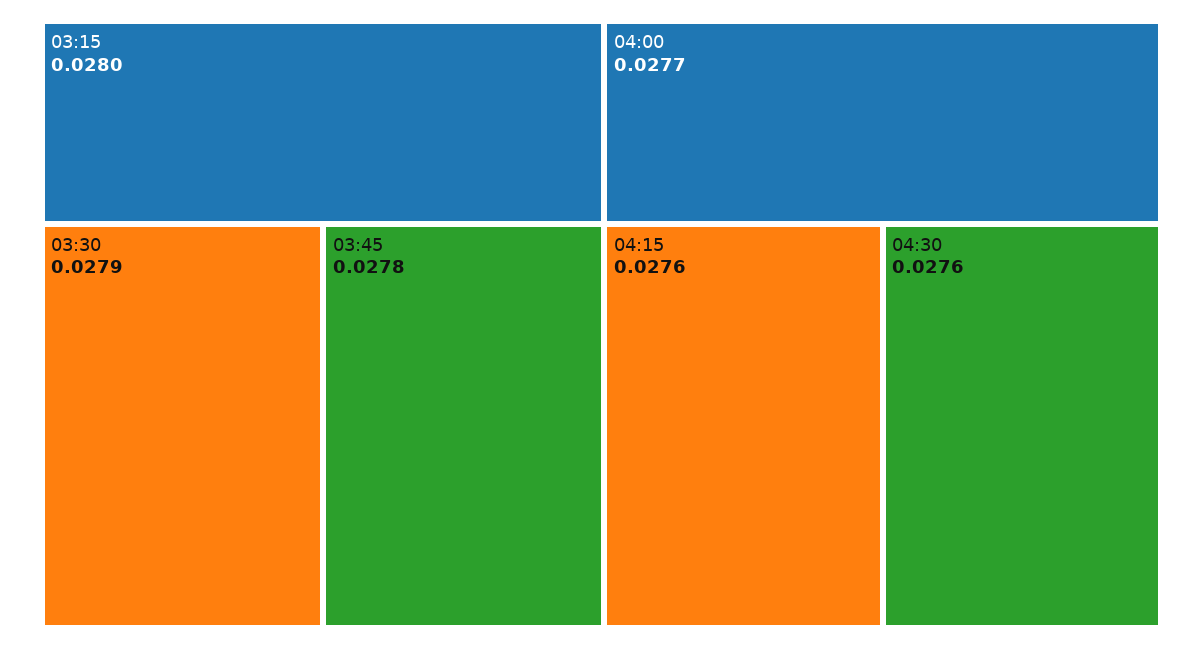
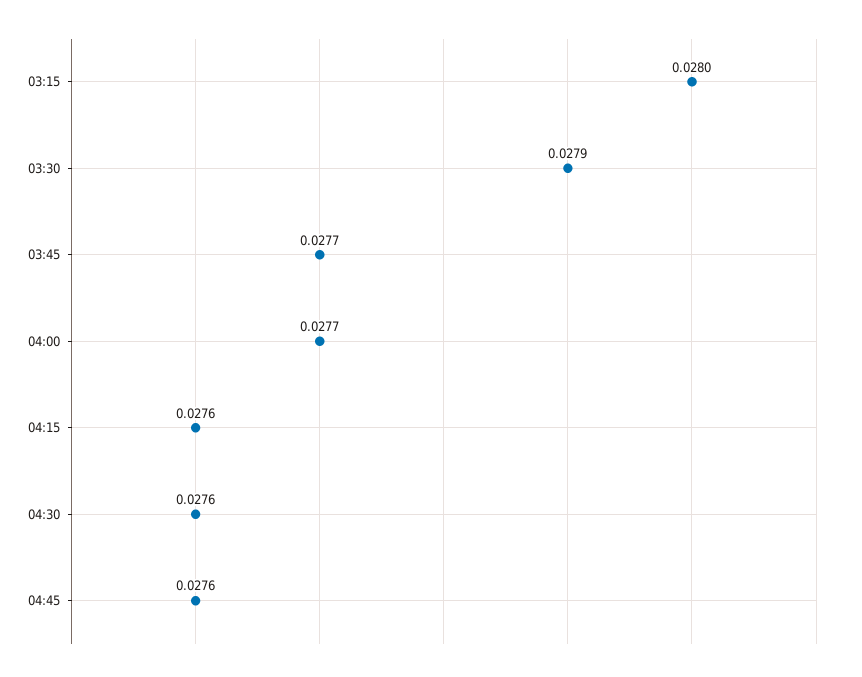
03:45: 0.0278 -> 0.0277
04:45: none -> 0.0276

